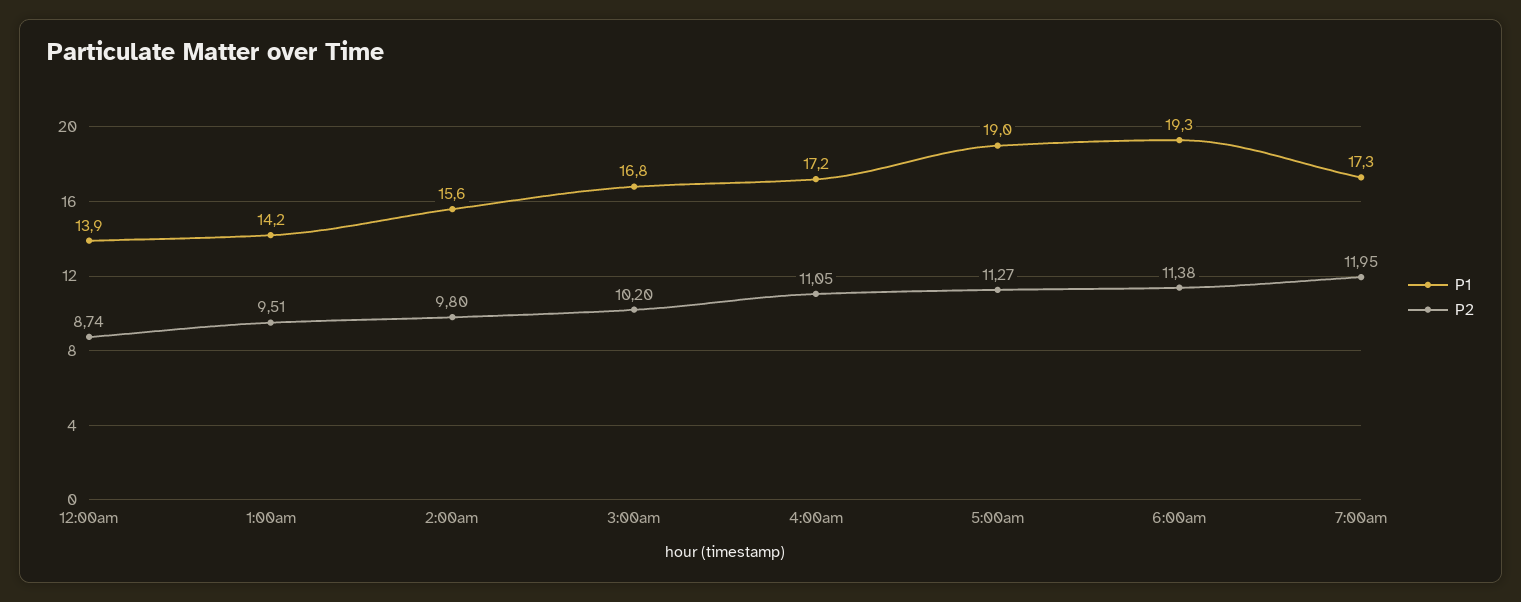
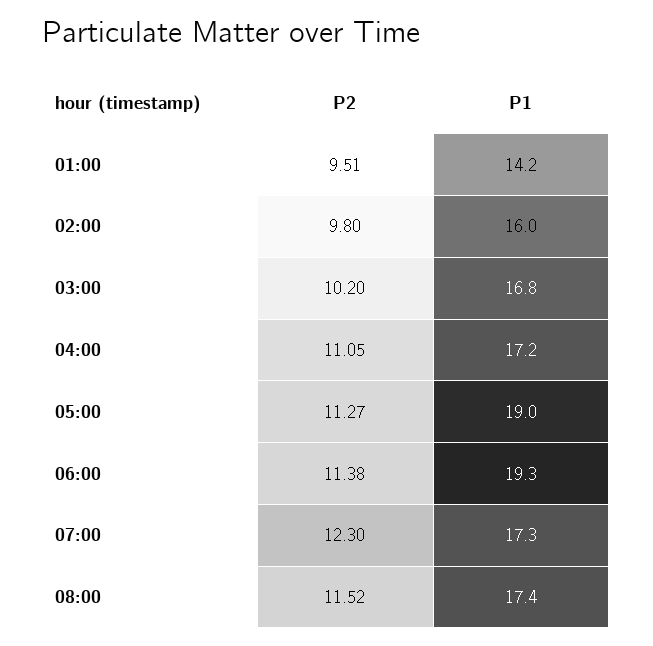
P1, 12:00am: 13.9 -> none
P2, 12:00am: 8.74 -> none
P1, 2:00am: 15.6 -> 16
P2, 7:00am: 11.95 -> 12.3
P2, 08:00: none -> 11.52
P1, 08:00: none -> 17.4

